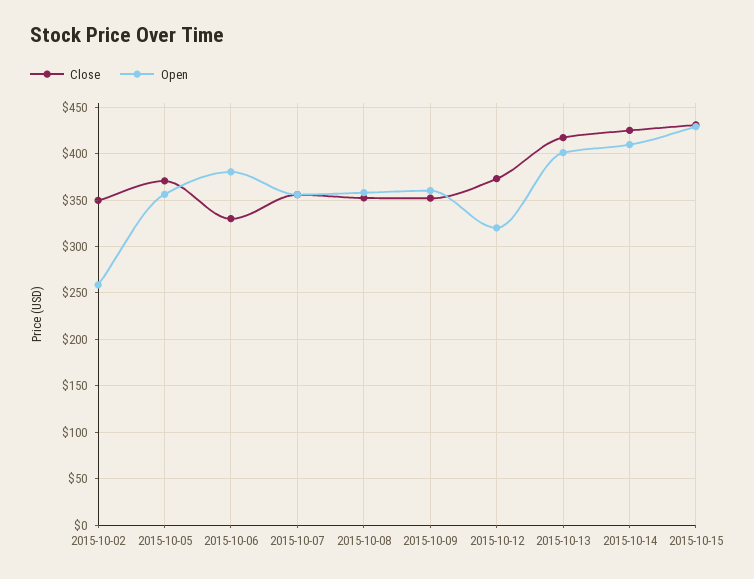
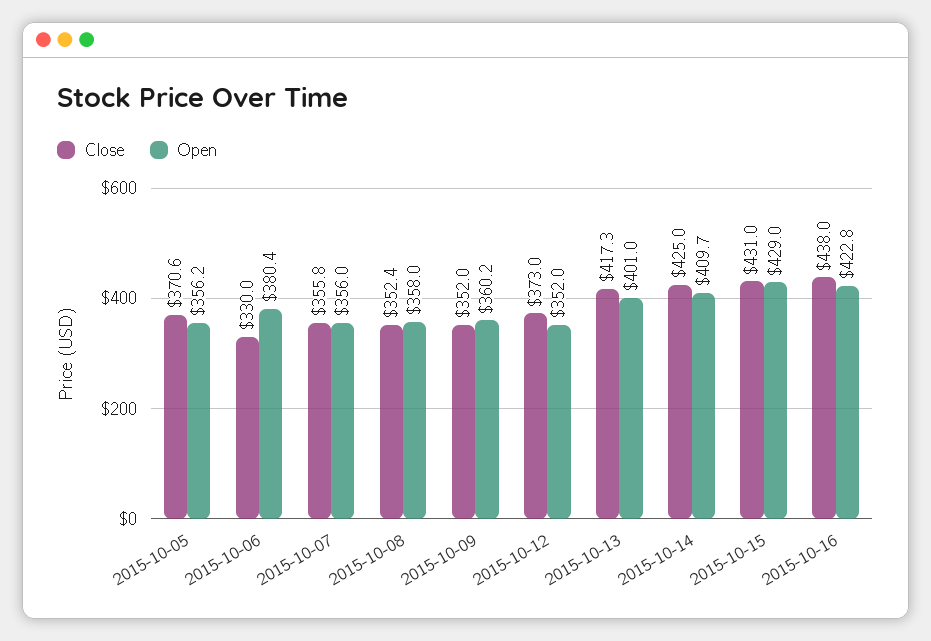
Close, 2015-10-02: 350 -> none
Open, 2015-10-02: 260 -> none
Open, 2015-10-12: 320 -> 352
Close, 2015-10-16: none -> 438
Open, 2015-10-16: none -> 422.8

